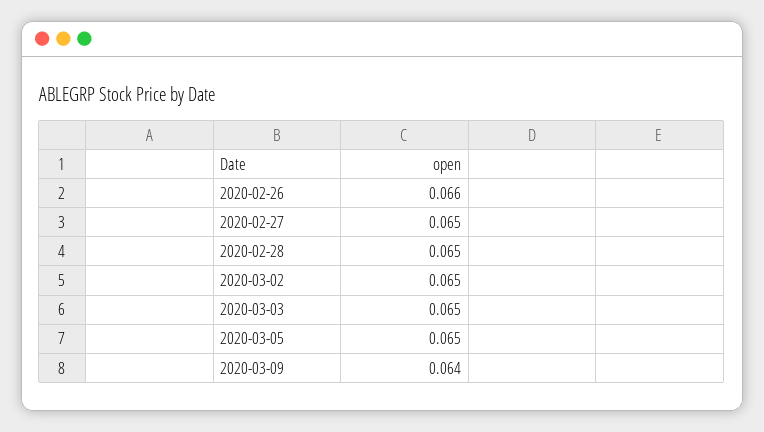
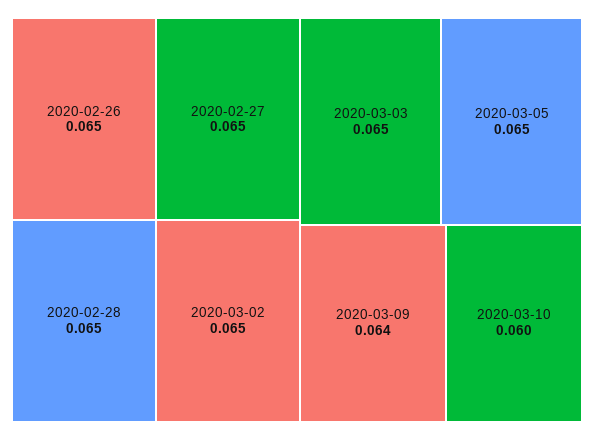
2020-02-26: 0.066 -> 0.065
2020-03-10: none -> 0.06

